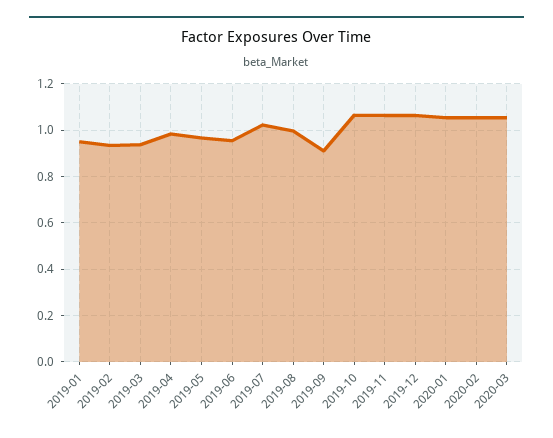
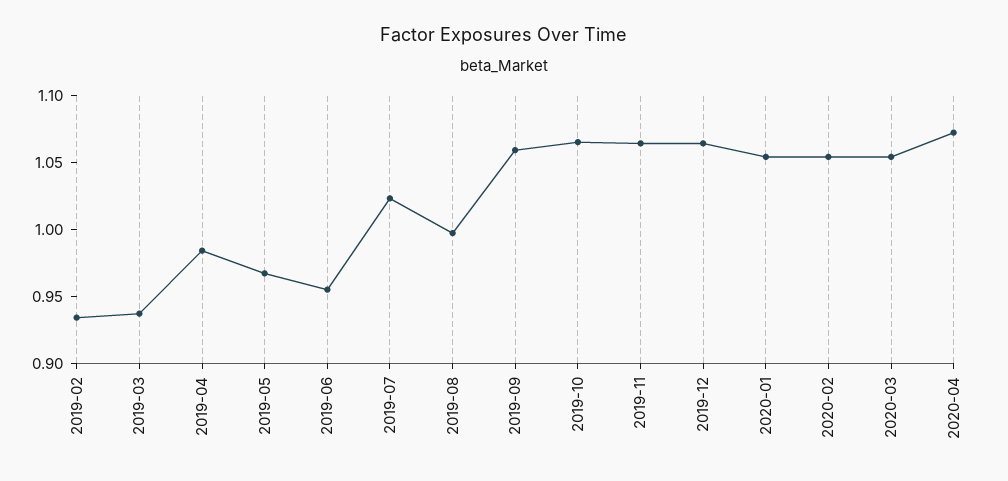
2019-01: 0.95 -> none
2019-09: 0.9 -> 1.06
2020-04: none -> 1.07

